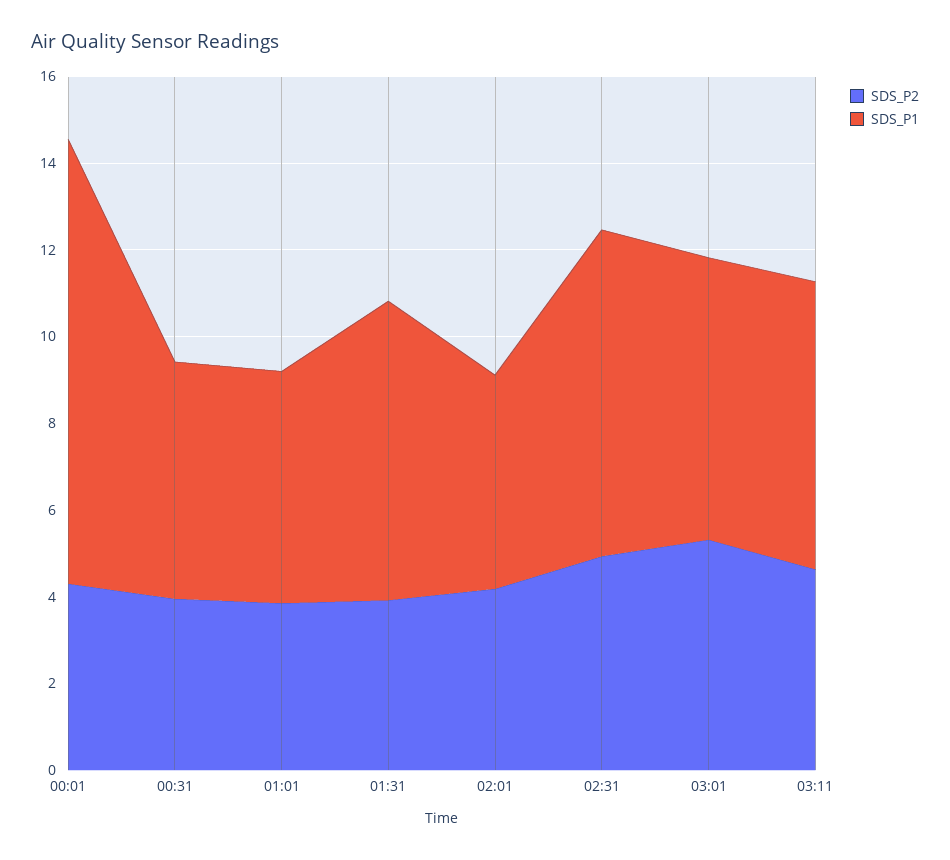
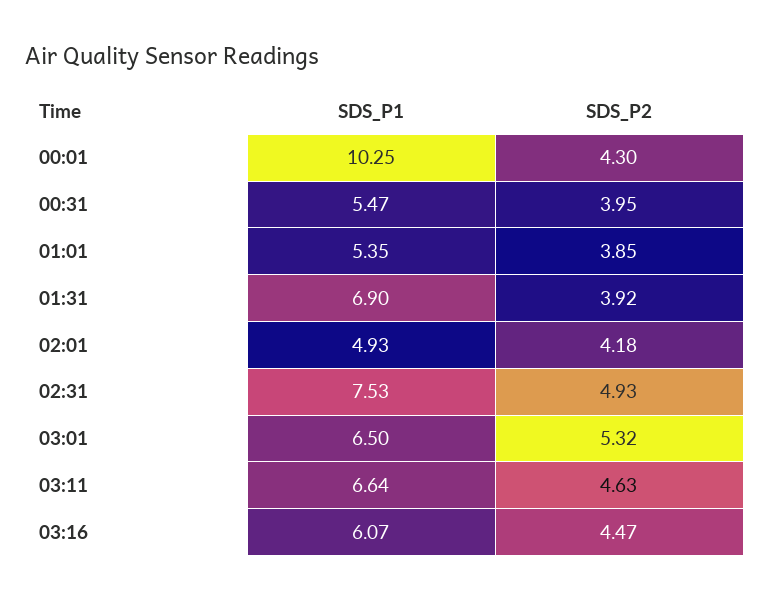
SDS_P1, 03:16: none -> 6.07
SDS_P2, 03:16: none -> 4.47

